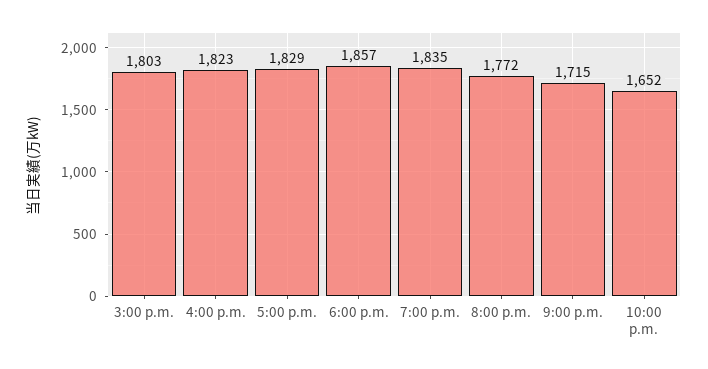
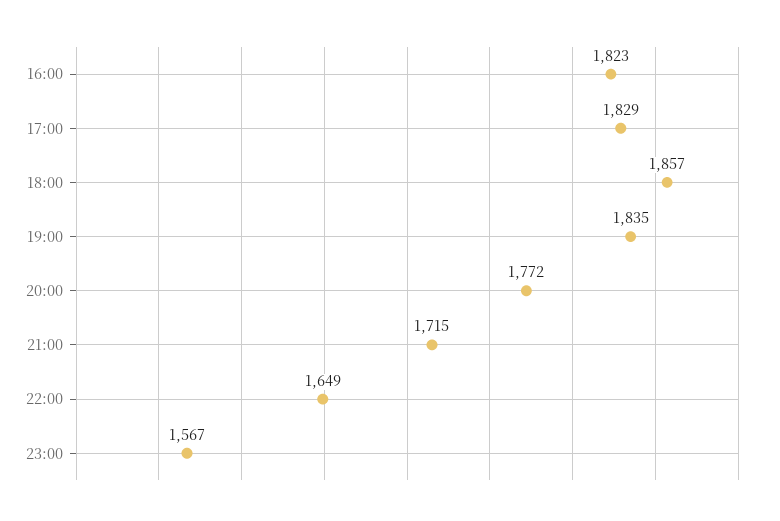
3:00 p.m.: 1803 -> none
10:00 p.m.: 1652 -> 1649
23:00: none -> 1567

